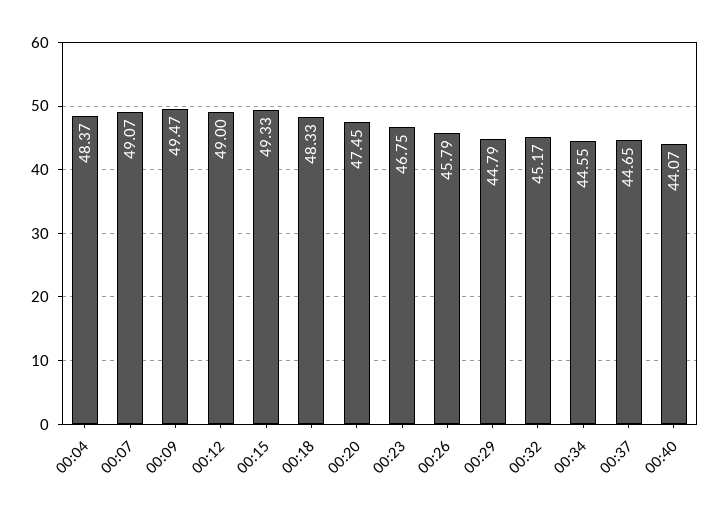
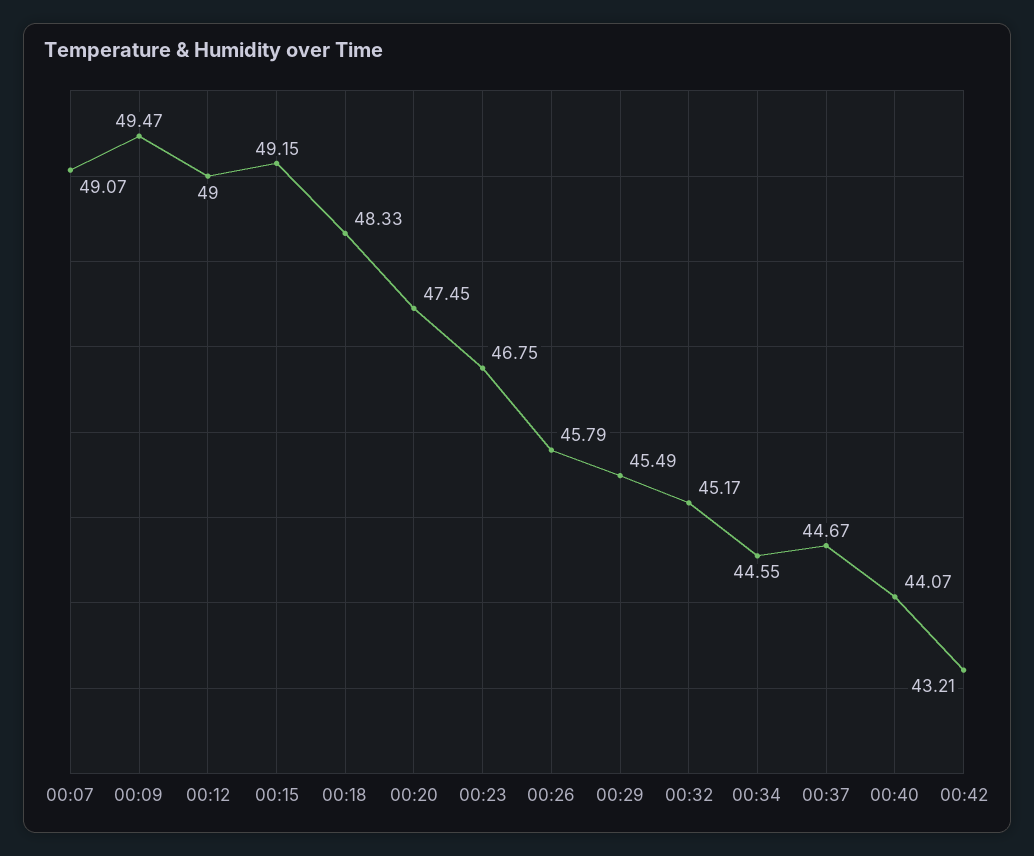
00:04: 48.37 -> none
00:15: 49.33 -> 49.15
00:29: 44.79 -> 45.49
00:37: 44.65 -> 44.67
00:42: none -> 43.21

